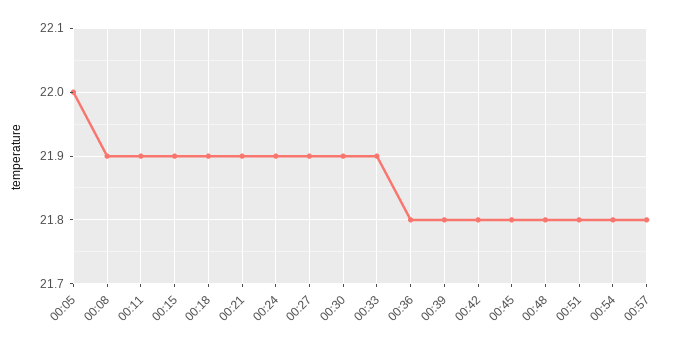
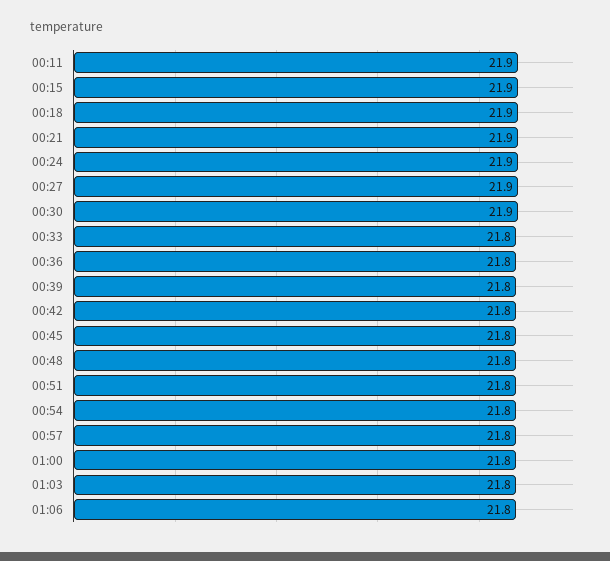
00:05: 22 -> none
00:08: 21.9 -> none
00:33: 21.9 -> 21.8
01:00: none -> 21.8
01:03: none -> 21.8
01:06: none -> 21.8

